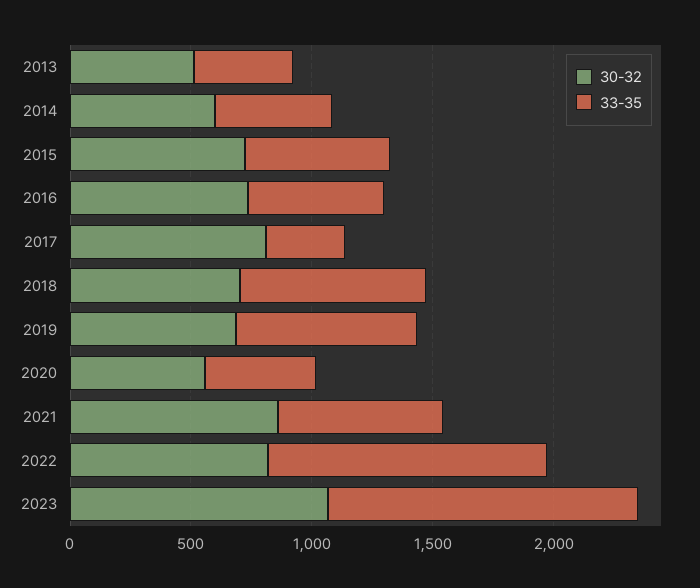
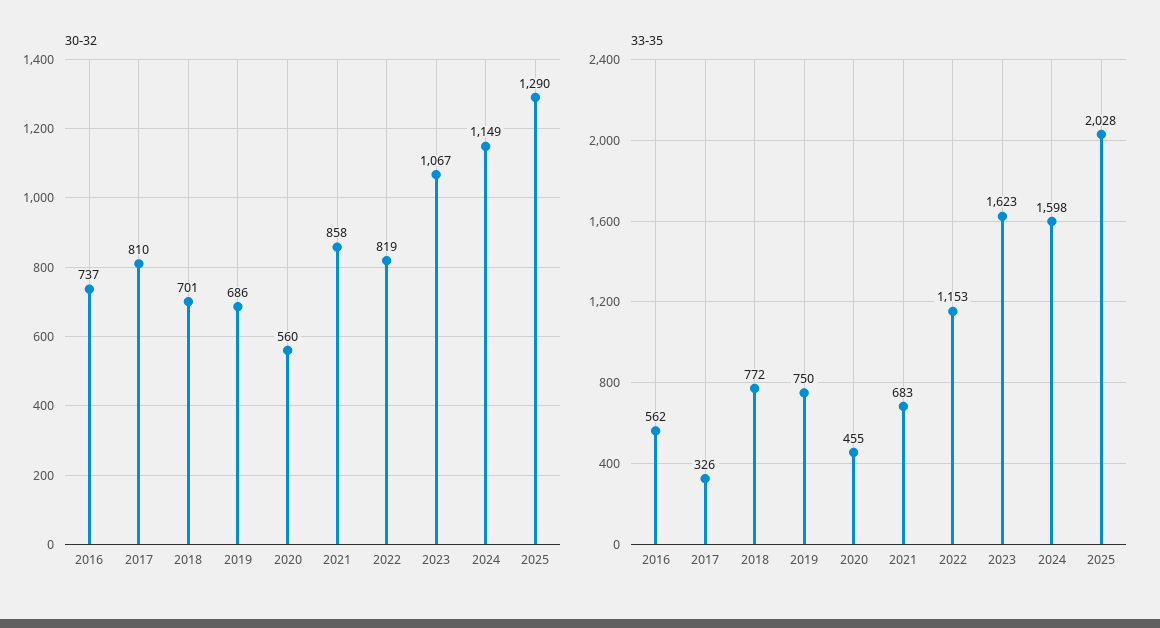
30-32, 2013: 500 -> none
33-35, 2013: 400 -> none
30-32, 2014: 600 -> none
33-35, 2014: 500 -> none
30-32, 2015: 700 -> none
33-35, 2015: 600 -> none
33-35, 2023: 1300 -> 1623
30-32, 2024: none -> 1149
30-32, 2025: none -> 1290
33-35, 2024: none -> 1598
33-35, 2025: none -> 2028

